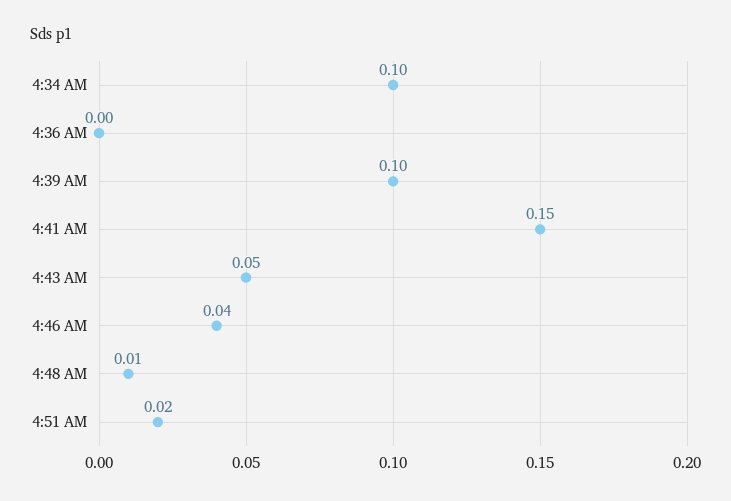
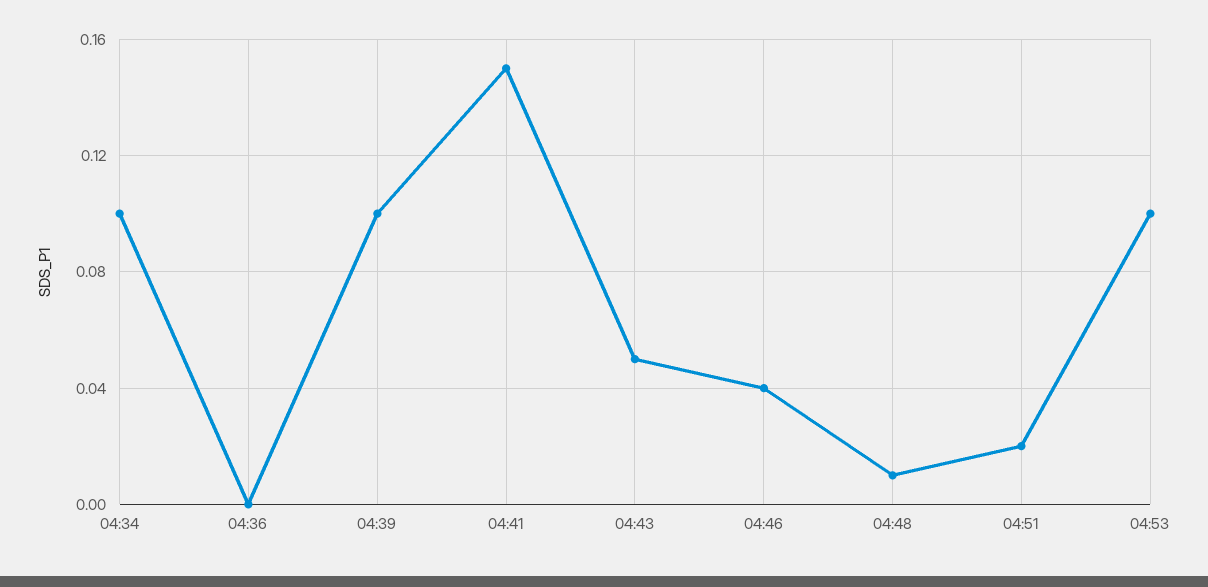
04:53: none -> 0.1

